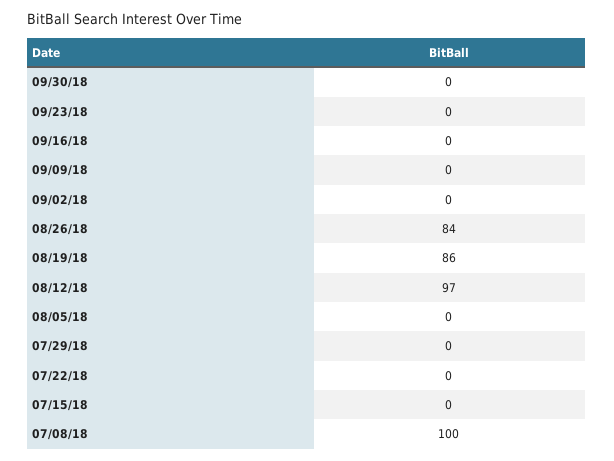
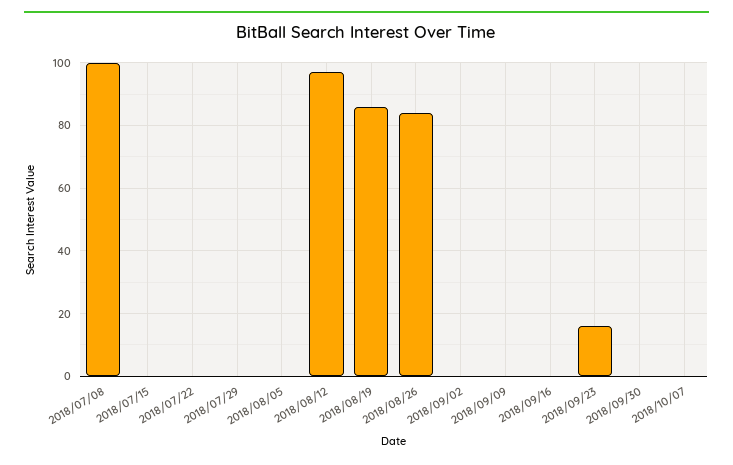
09/23/18: 0 -> 15
2018/10/07: none -> 0

